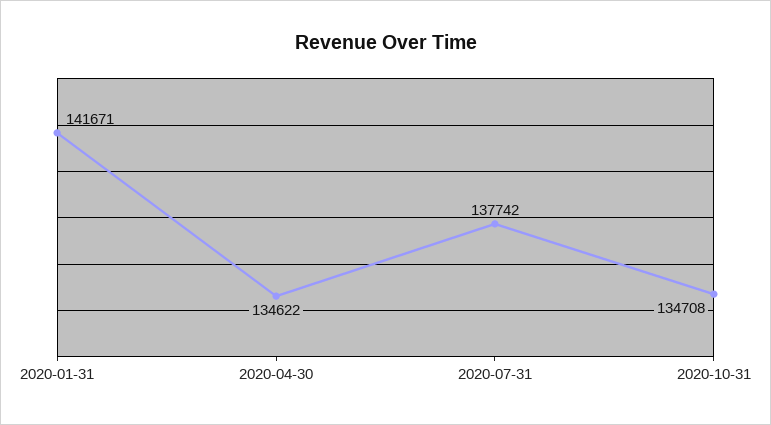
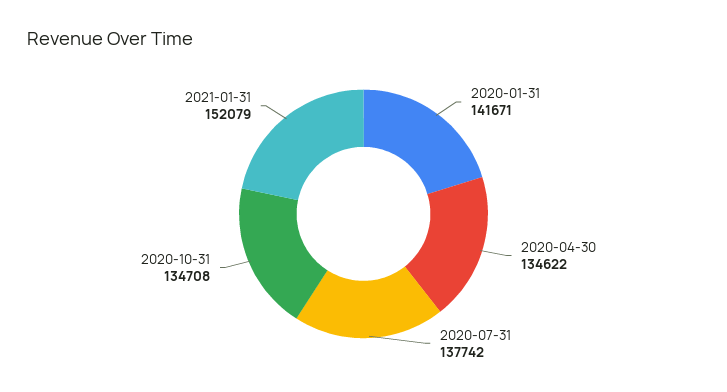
2021-01-31: none -> 152079

